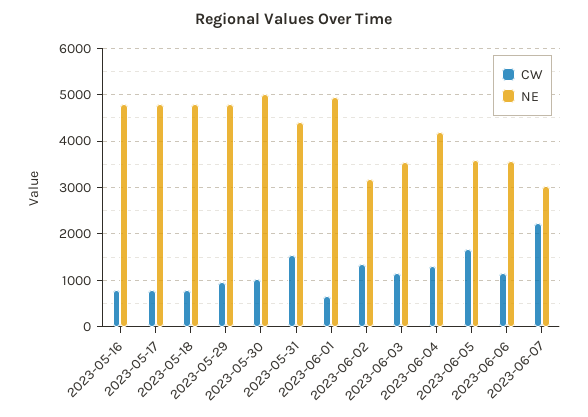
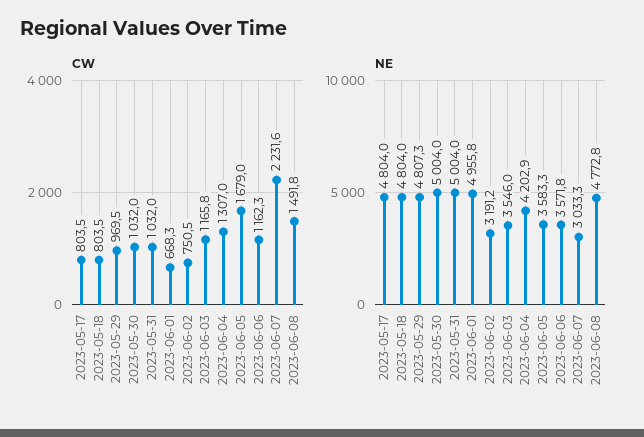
CW, 2023-05-16: 800 -> none
NE, 2023-05-16: 4800 -> none
CW, 2023-05-31: 1600 -> 1032
NE, 2023-05-31: 4400 -> 5004
CW, 2023-06-02: 1400 -> 750.5
CW, 2023-06-08: none -> 1491.8
NE, 2023-06-08: none -> 4772.8

